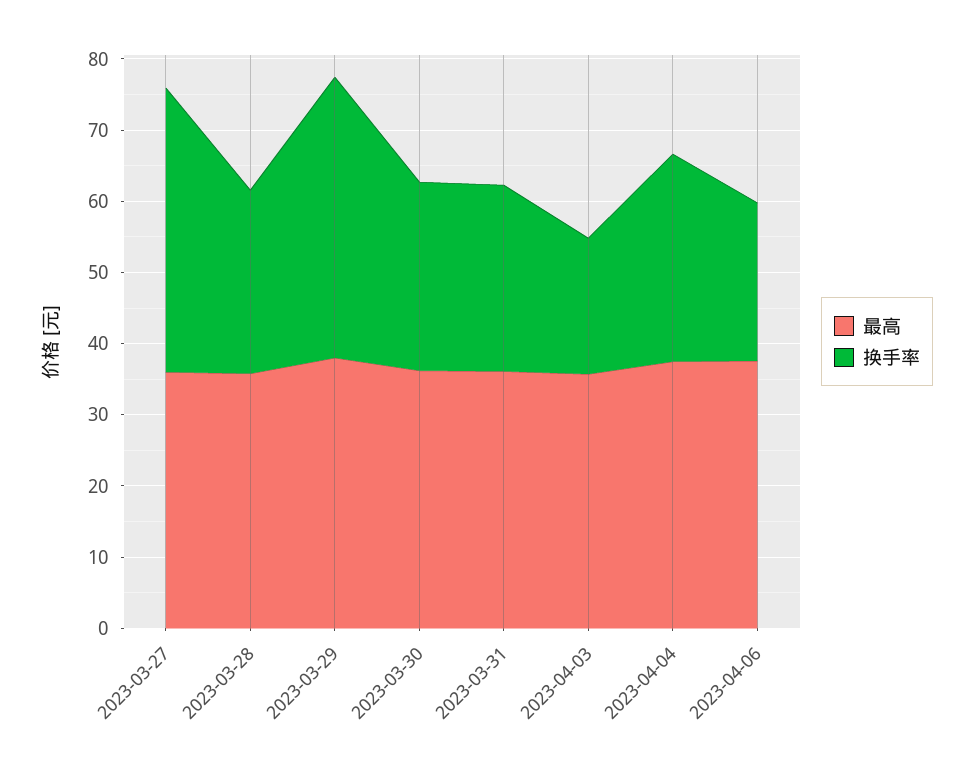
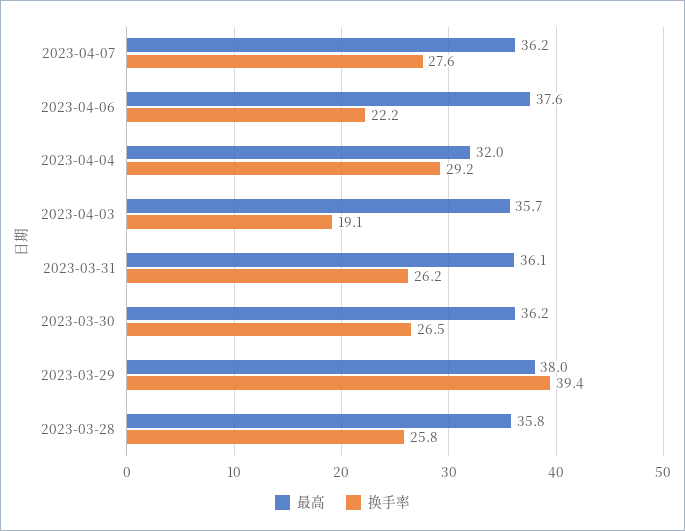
最高, 2023-03-27: 36 -> none
换手率, 2023-03-27: 40 -> none
最高, 2023-04-04: 38 -> 32
最高, 2023-04-07: none -> 36.2
换手率, 2023-04-07: none -> 27.6

